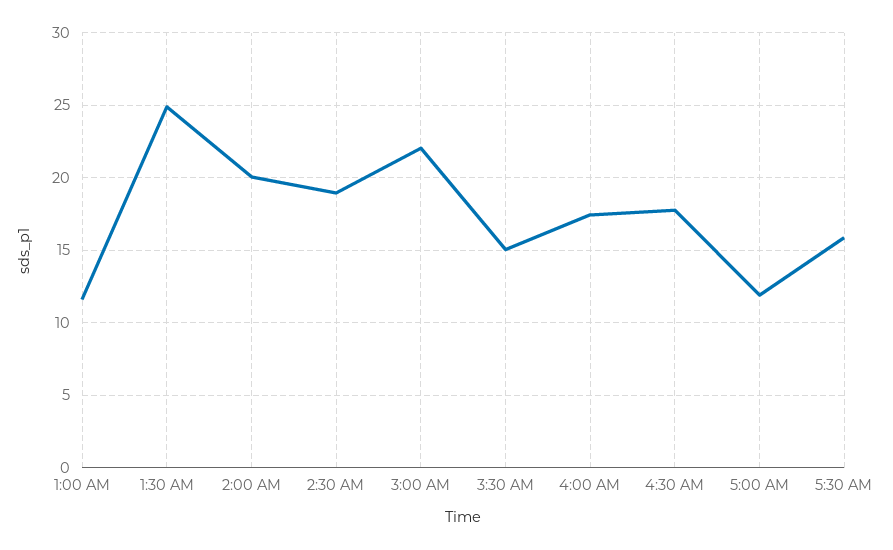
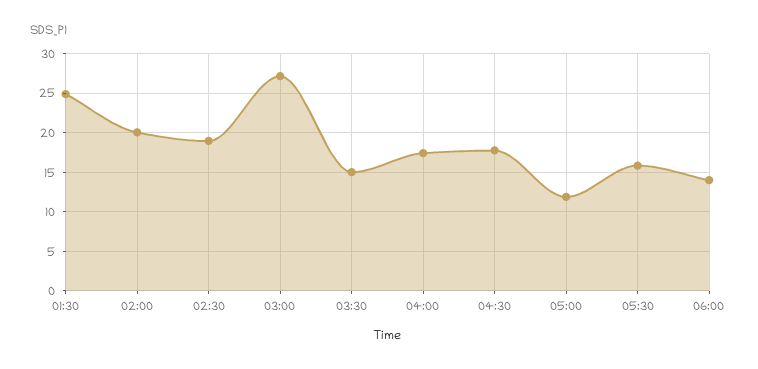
1:00 AM: 11.5 -> none
3:00 AM: 22 -> 27
06:00: none -> 14

